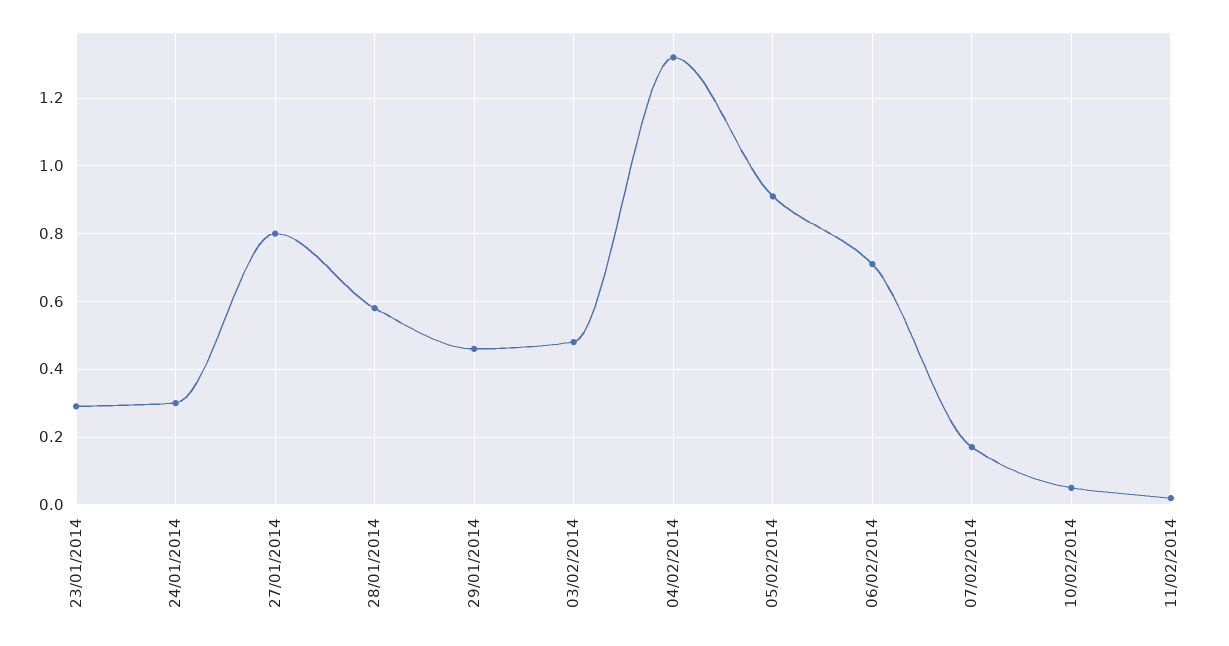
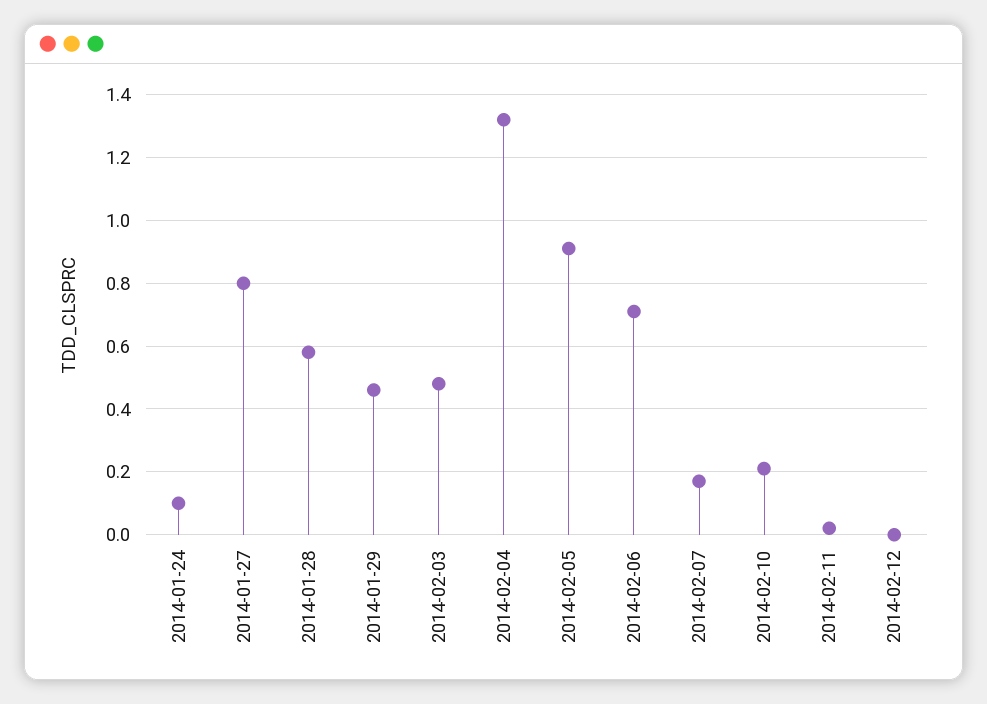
23/01/2014: 0.3 -> none
24/01/2014: 0.3 -> 0.1
10/02/2014: 0.05 -> 0.2
2014-02-12: none -> 0

